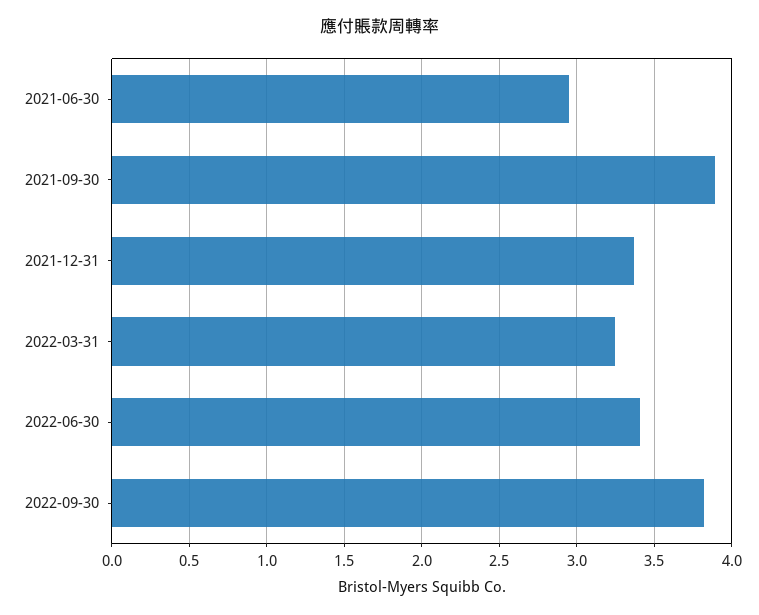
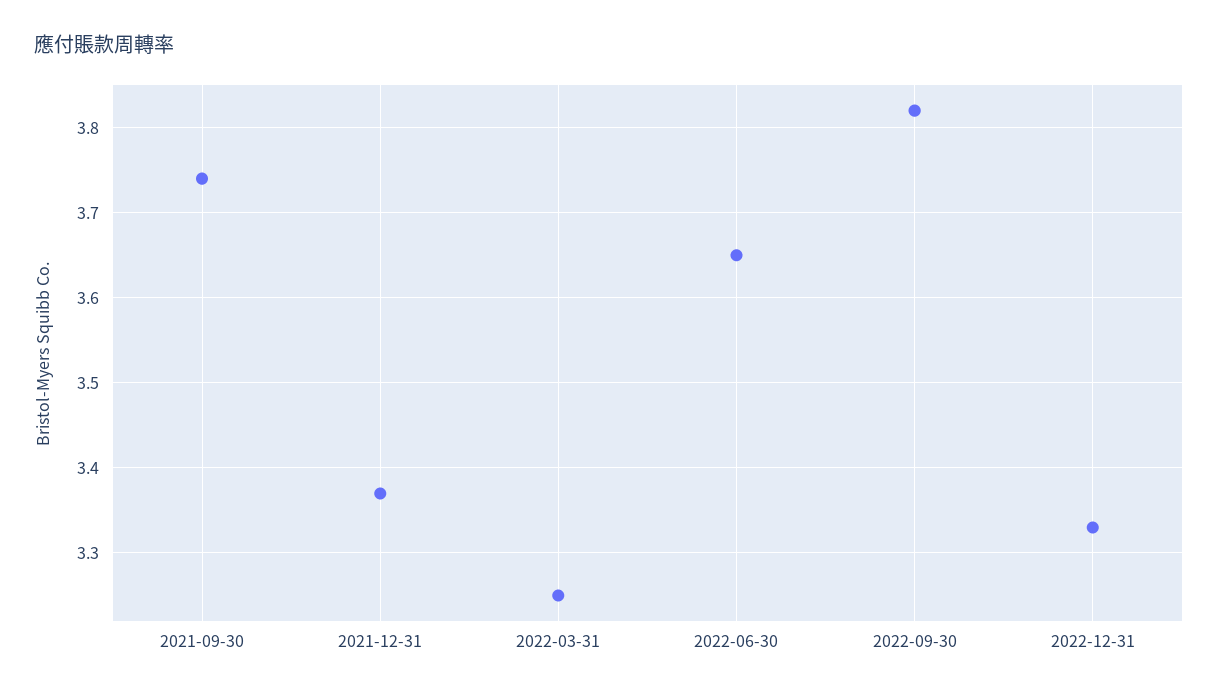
2021-06-30: 2.95 -> none
2021-09-30: 3.9 -> 3.74
2022-06-30: 3.4 -> 3.65
2022-12-31: none -> 3.33

